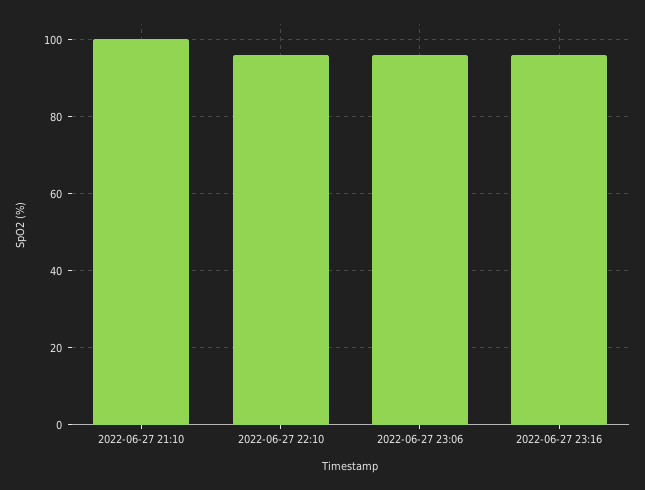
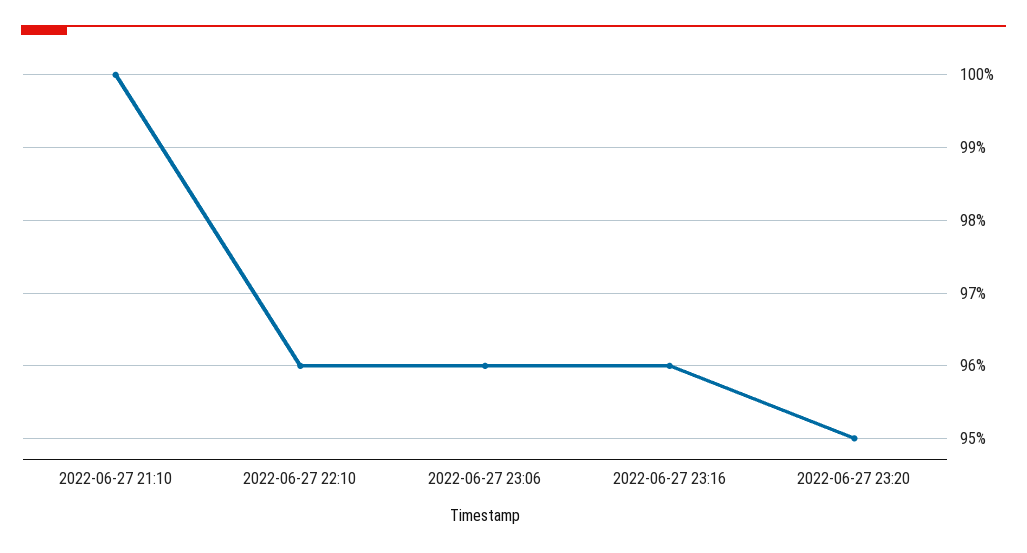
2022-06-27 23:20: none -> 95

